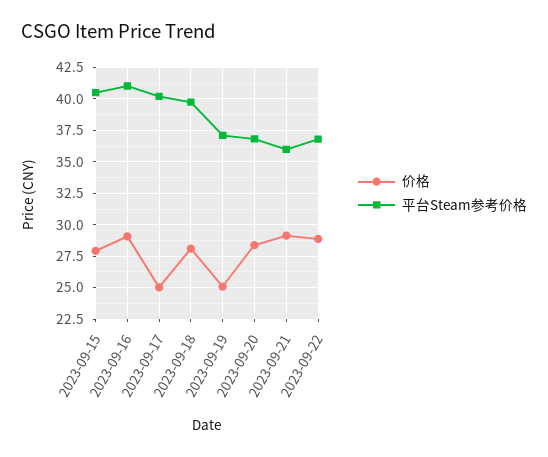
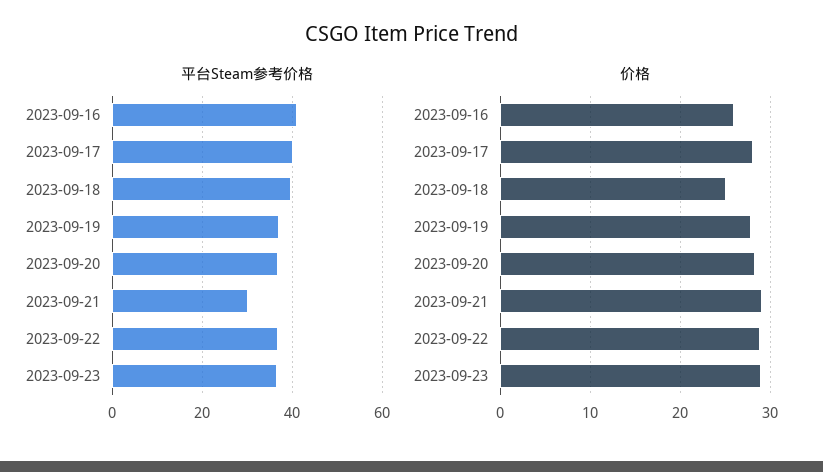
价格, 2023-09-15: 28 -> none
平台Steam参考价格, 2023-09-15: 40.5 -> none
价格, 2023-09-16: 29 -> 26
价格, 2023-09-17: 25 -> 28
价格, 2023-09-18: 28 -> 25
价格, 2023-09-19: 25 -> 28
平台Steam参考价格, 2023-09-21: 36 -> 30
平台Steam参考价格, 2023-09-23: none -> 36
价格, 2023-09-23: none -> 29

